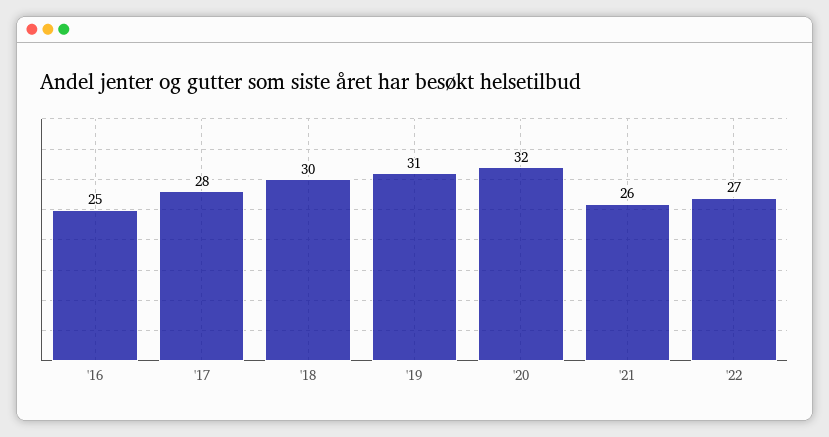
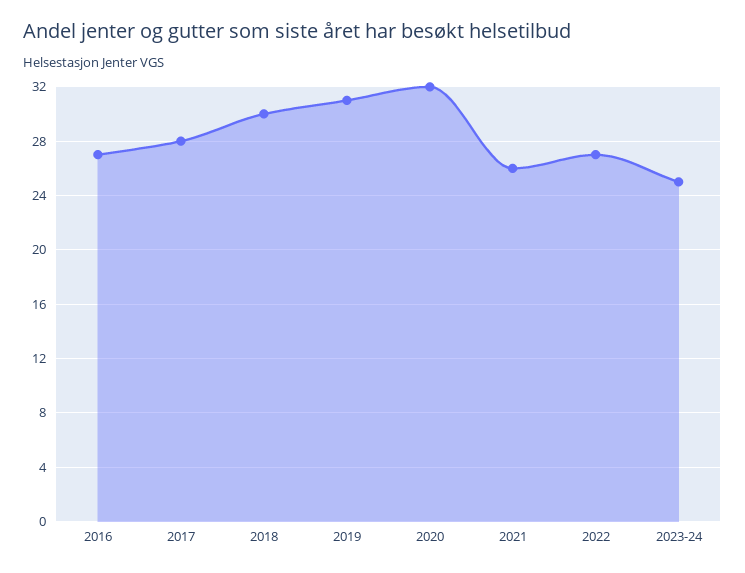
'16: 25 -> 27
2023-24: none -> 25

